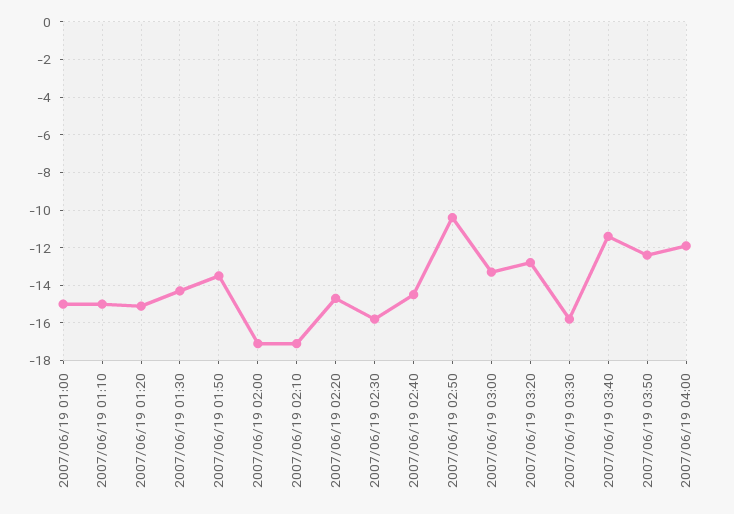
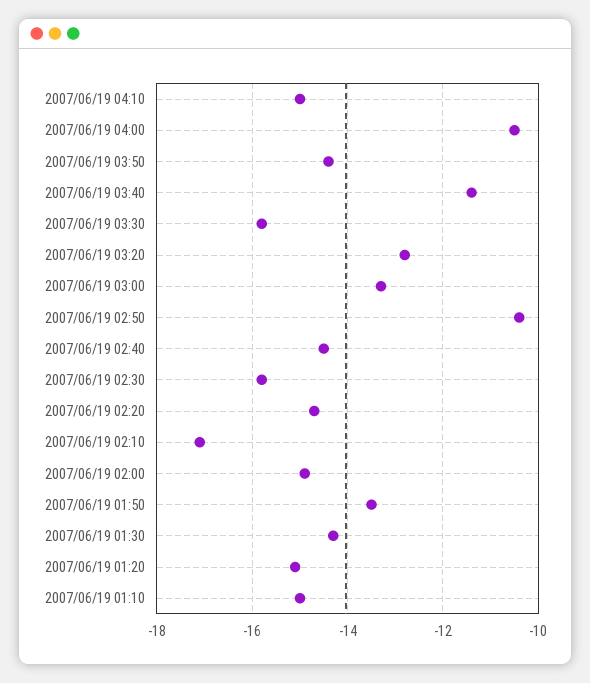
2007/06/19 01:00: -15 -> none
2007/06/19 02:00: -17 -> -15
2007/06/19 03:50: -12.5 -> -14.5
2007/06/19 04:00: -12 -> -10.5
2007/06/19 04:10: none -> -15

